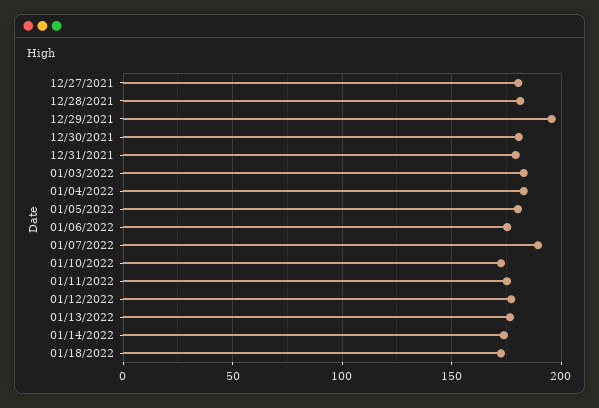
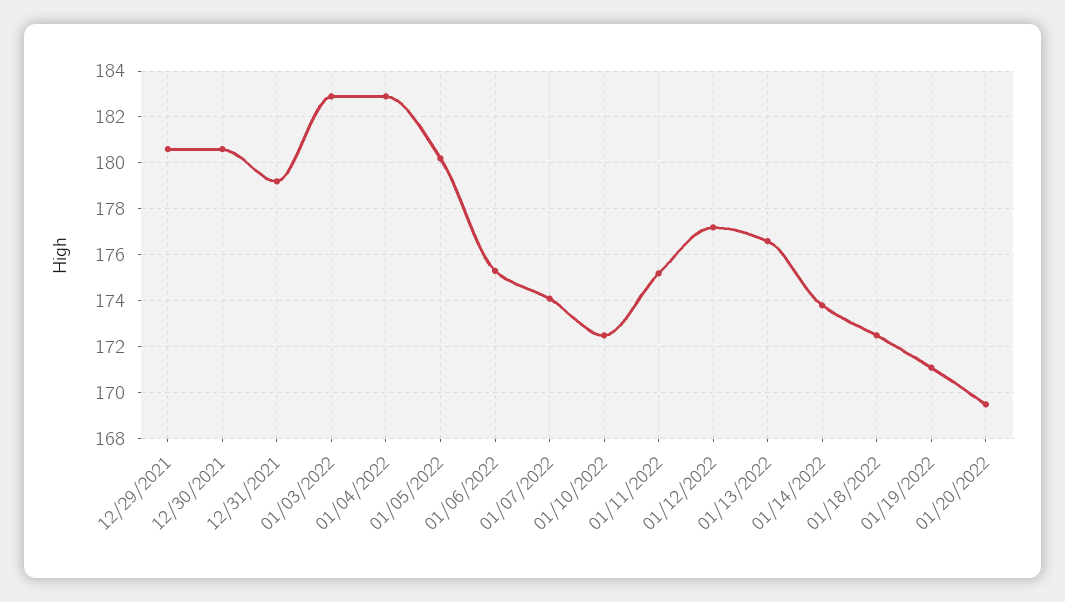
12/27/2021: 180 -> none
12/28/2021: 180 -> none
12/29/2021: 195 -> 180.5
01/07/2022: 190 -> 174
01/19/2022: none -> 171
01/20/2022: none -> 169.5

